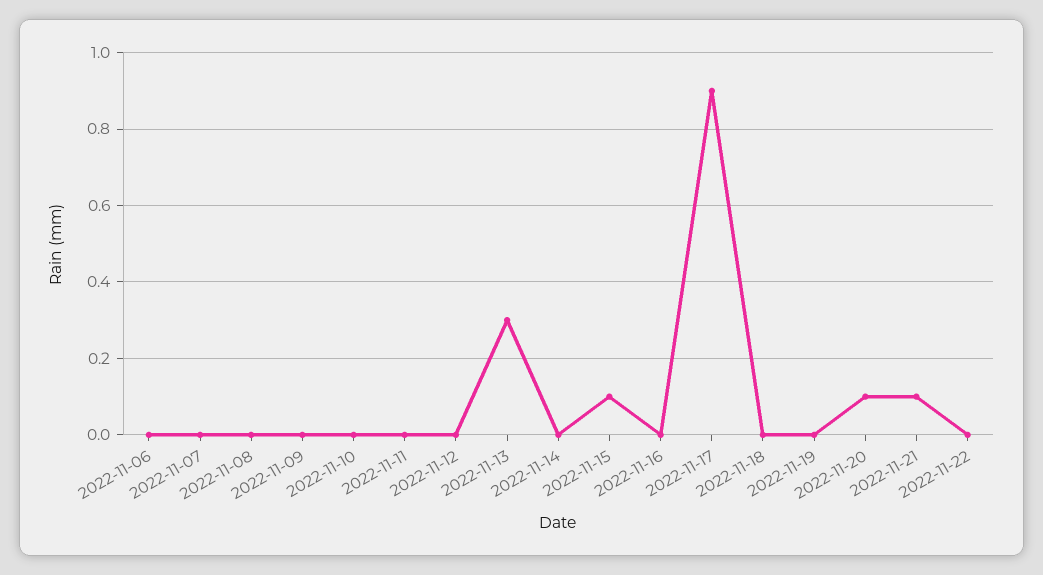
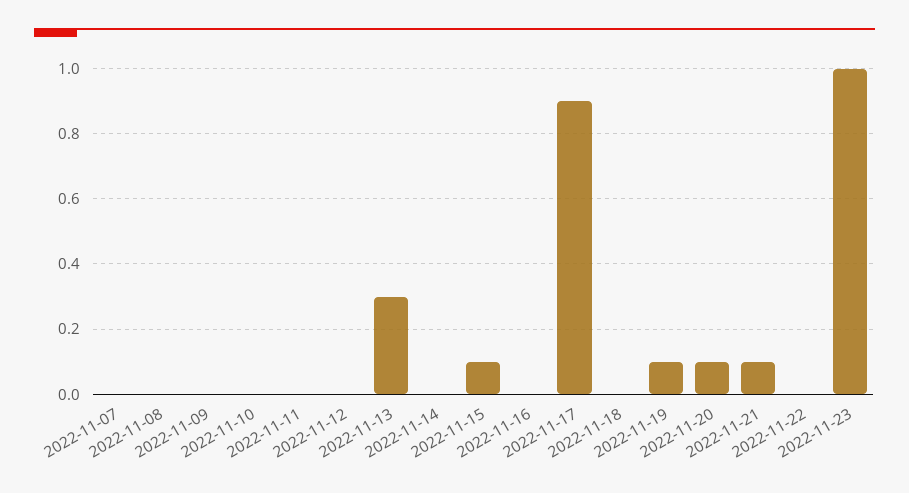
2022-11-06: 0 -> none
2022-11-19: 0 -> 0.1
2022-11-23: none -> 1

